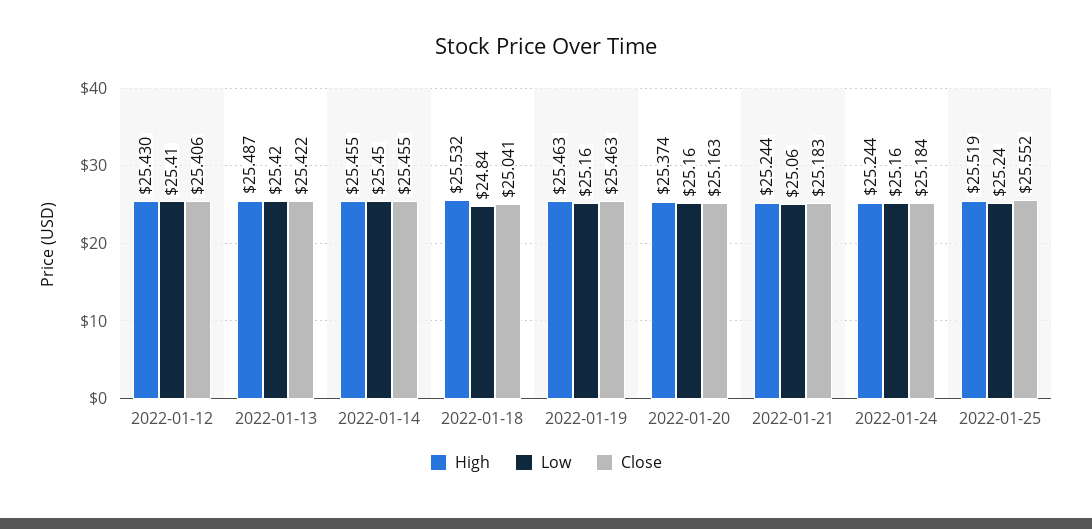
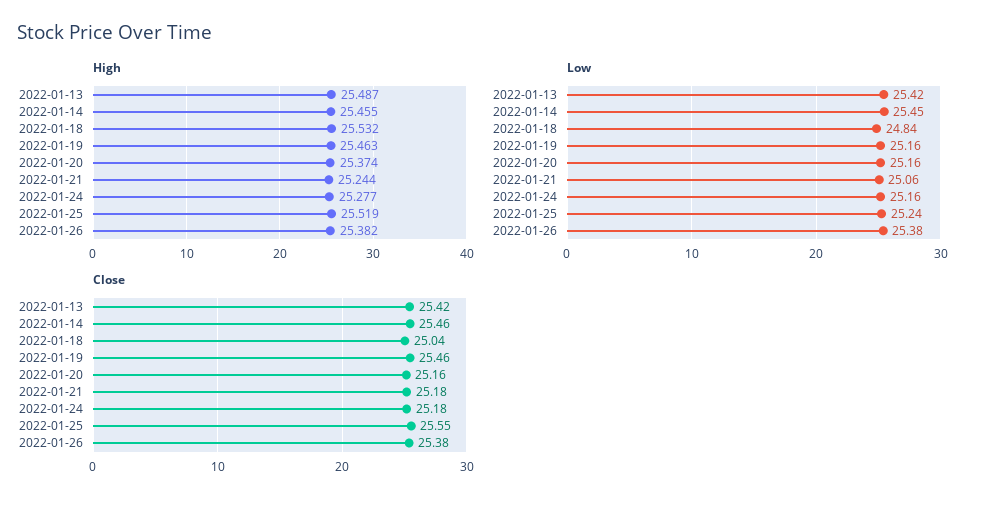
High, 2022-01-12: 25.43 -> none
Low, 2022-01-12: 25.41 -> none
Close, 2022-01-12: 25.406 -> none
High, 2022-01-24: 25.244 -> 25.277
High, 2022-01-26: none -> 25.382
Low, 2022-01-26: none -> 25.38
Close, 2022-01-26: none -> 25.38

